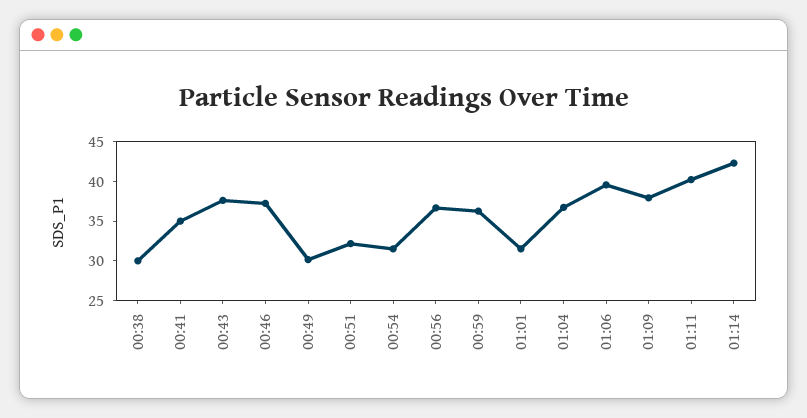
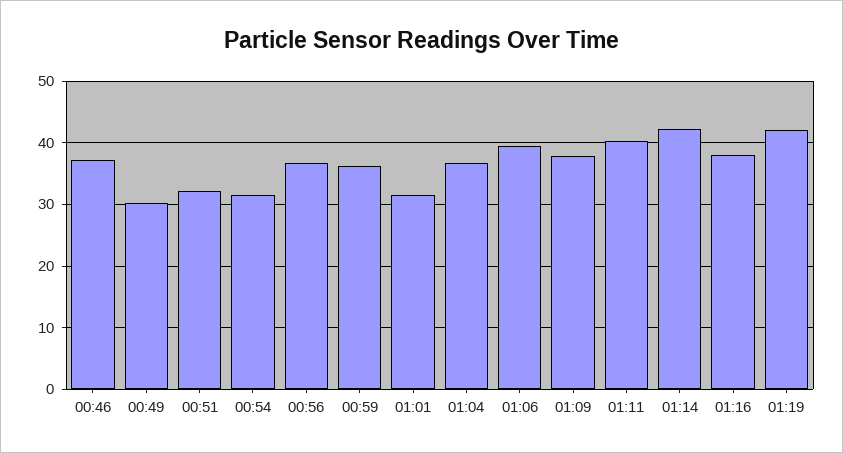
00:38: 30 -> none
00:41: 35 -> none
00:43: 37.5 -> none
01:16: none -> 38
01:19: none -> 42

